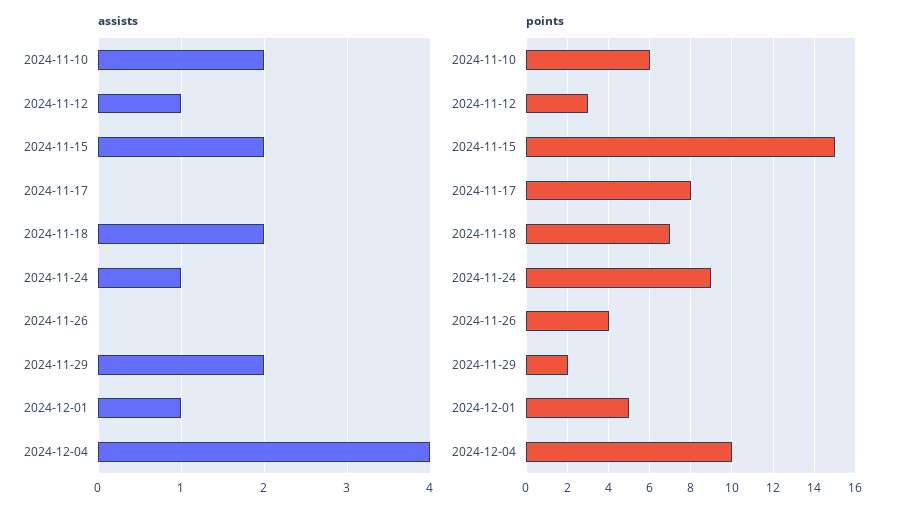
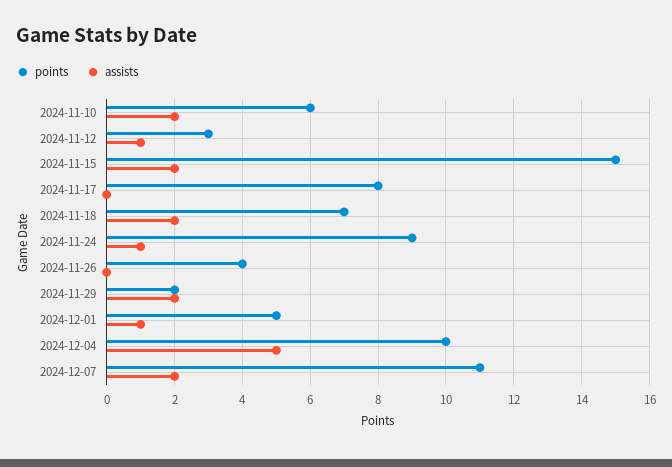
assists, 2024-12-04: 4 -> 5
points, 2024-12-07: none -> 11
assists, 2024-12-07: none -> 2

